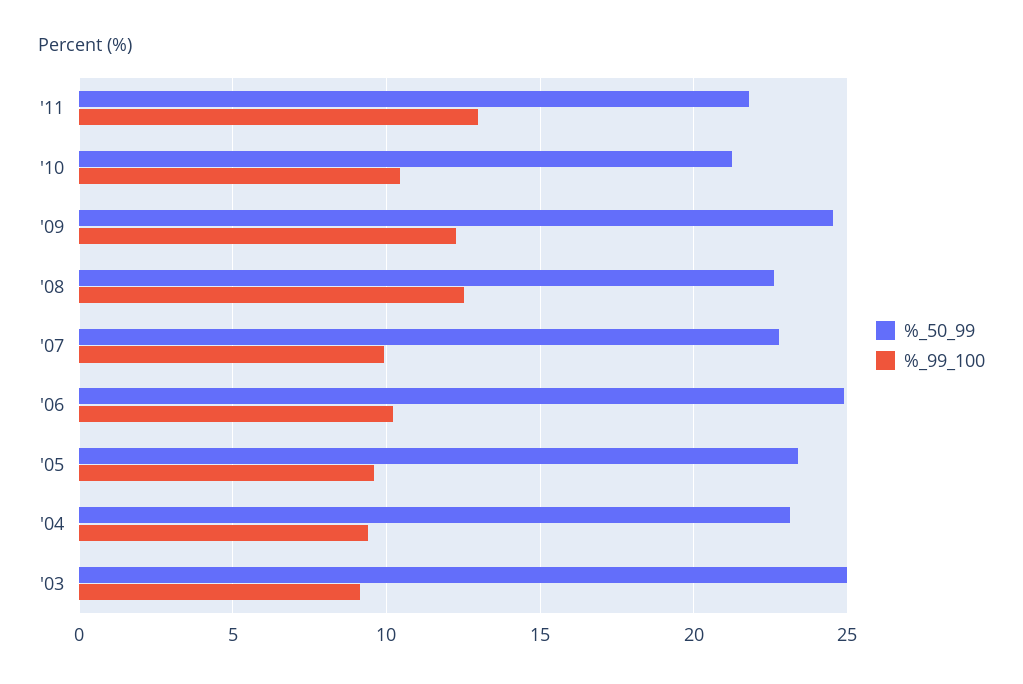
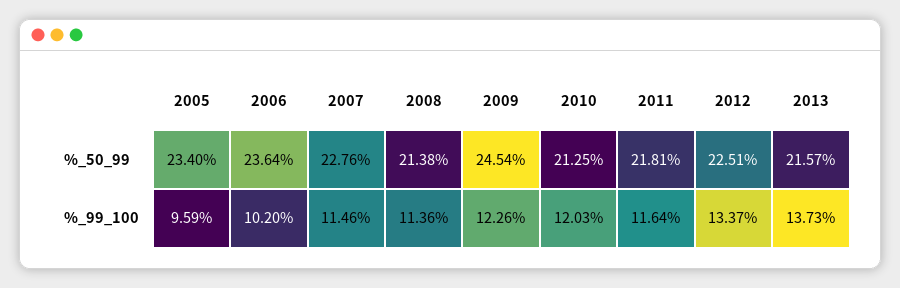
%_99_100, '11: 13 -> 11.64
%_99_100, '10: 10.5 -> 12.03
%_50_99, '08: 22.5 -> 21.38
%_99_100, '08: 12.5 -> 11.36
%_99_100, '07: 10 -> 11.46
%_50_99, '06: 25 -> 23.64
%_50_99, '04: 23 -> none
%_99_100, '04: 9.5 -> none
%_50_99, '03: 25 -> none
%_99_100, '03: 9 -> none
%_50_99, 2012: none -> 22.51
%_50_99, 2013: none -> 21.57
%_99_100, 2012: none -> 13.37
%_99_100, 2013: none -> 13.73

